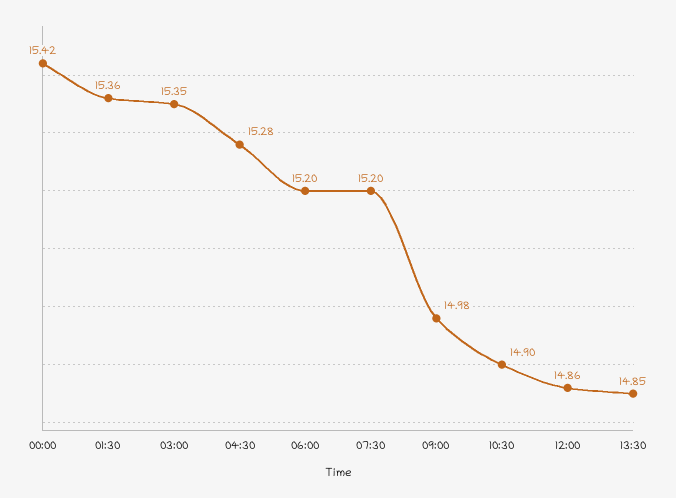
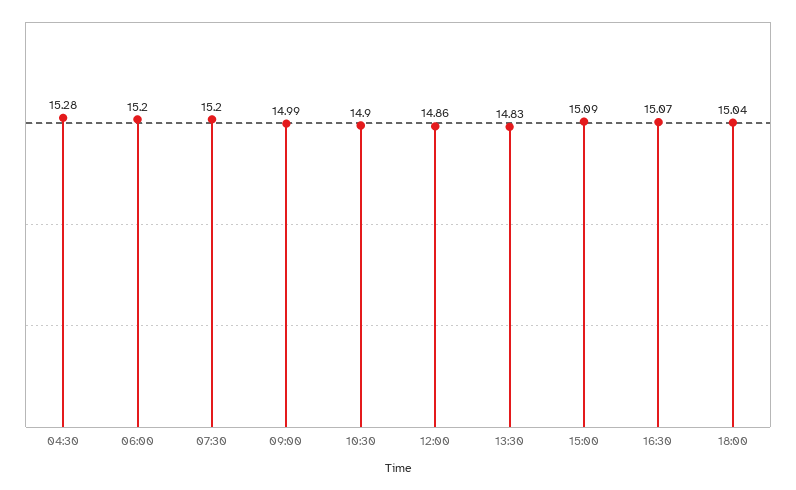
00:00: 15.42 -> none
01:30: 15.36 -> none
03:00: 15.35 -> none
09:00: 14.98 -> 14.99
13:30: 14.85 -> 14.83
15:00: none -> 15.09
16:30: none -> 15.07
18:00: none -> 15.04

